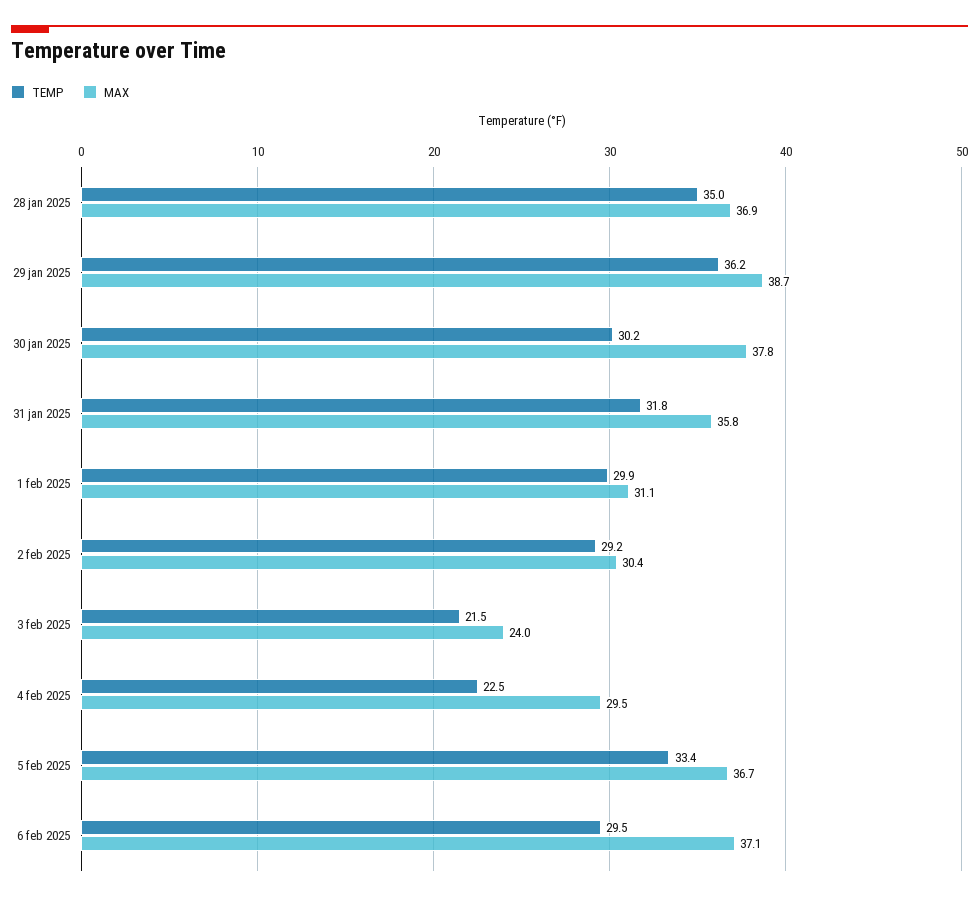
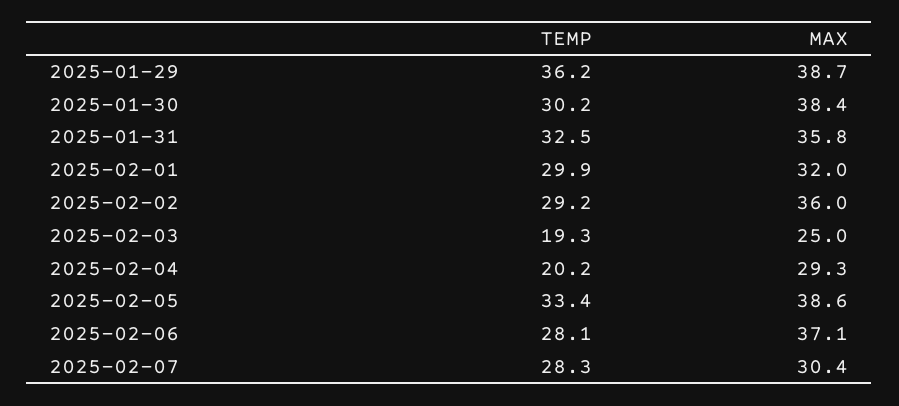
TEMP, 28 jan 2025: 35 -> none
MAX, 28 jan 2025: 36.9 -> none
MAX, 30 jan 2025: 37.8 -> 38.4
TEMP, 31 jan 2025: 31.8 -> 32.5
MAX, 1 feb 2025: 31.1 -> 32
MAX, 2 feb 2025: 30.4 -> 36
TEMP, 3 feb 2025: 21.5 -> 19.3
MAX, 3 feb 2025: 24 -> 25
TEMP, 4 feb 2025: 22.5 -> 20.2
MAX, 4 feb 2025: 29.5 -> 29.3
MAX, 5 feb 2025: 36.7 -> 38.6
TEMP, 6 feb 2025: 29.5 -> 28.1
TEMP, 2025-02-07: none -> 28.3
MAX, 2025-02-07: none -> 30.4

